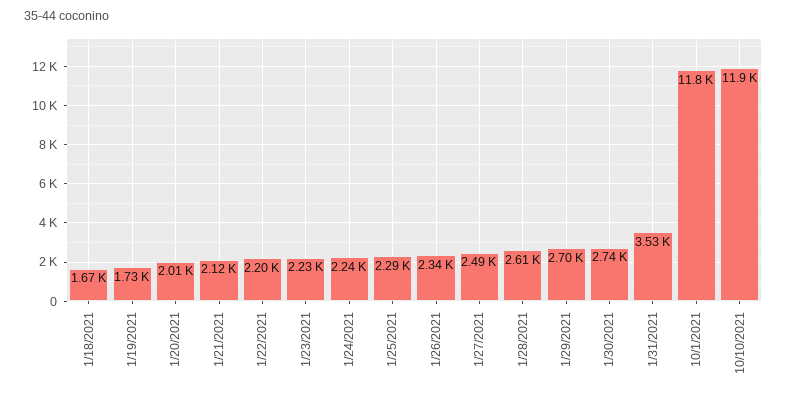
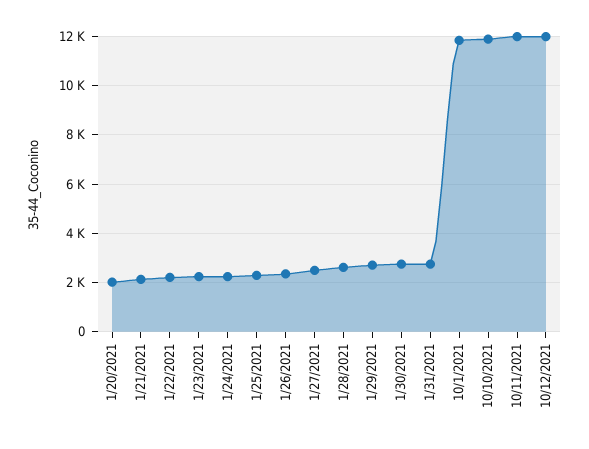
1/18/2021: 1670 -> none
1/19/2021: 1730 -> none
1/31/2021: 3530 -> 2750
10/11/2021: none -> 12000
10/12/2021: none -> 12000

